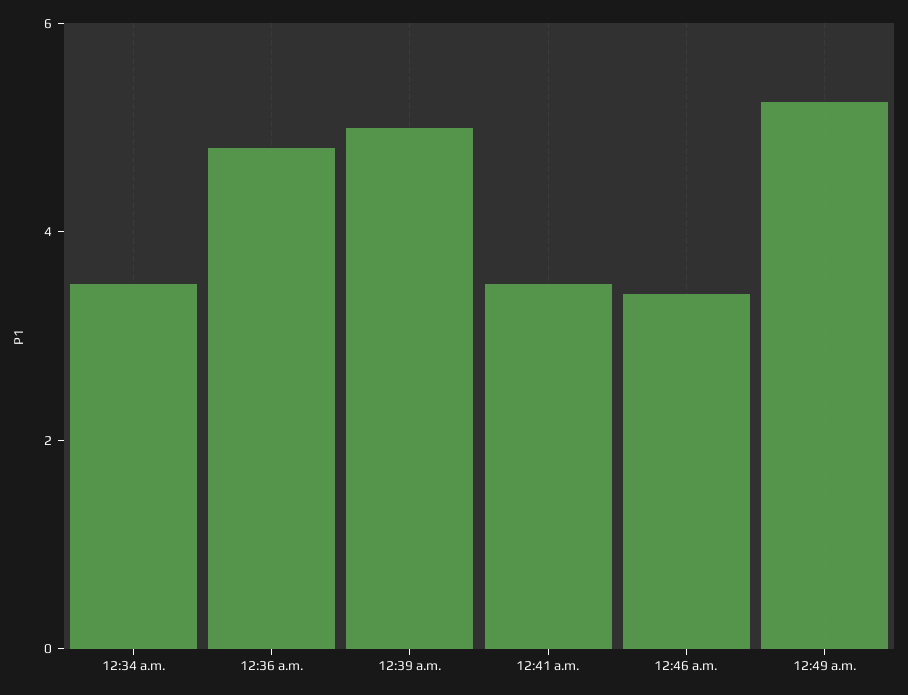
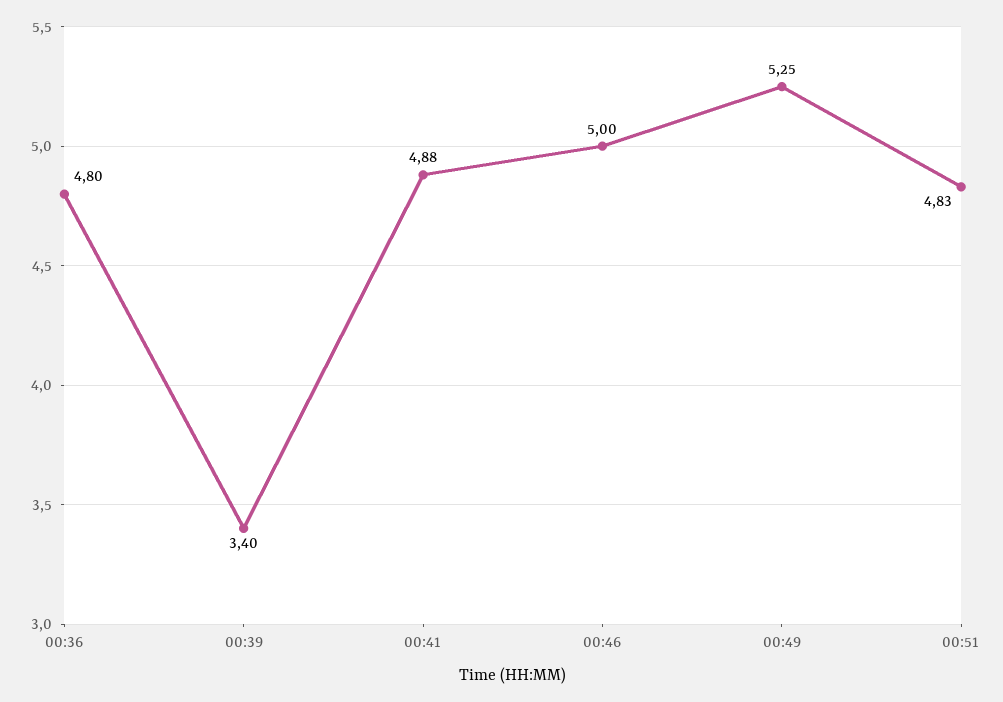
12:34 a.m.: 3.5 -> none
12:39 a.m.: 5 -> 3.4
12:41 a.m.: 3.5 -> 4.88
12:46 a.m.: 3.5 -> 5
00:51: none -> 4.83

